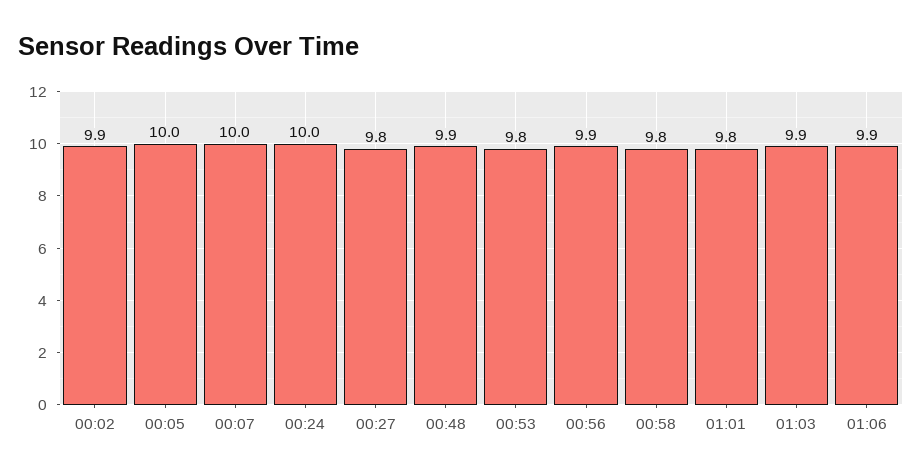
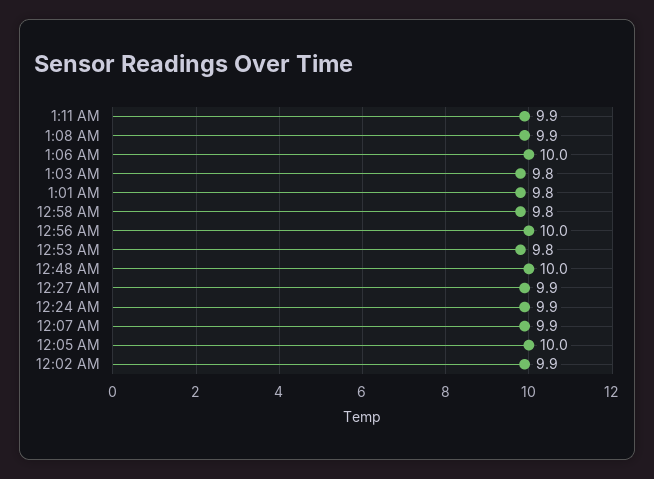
00:07: 10 -> 9.9
00:24: 10 -> 9.9
00:27: 9.8 -> 9.9
00:48: 9.9 -> 10
00:56: 9.9 -> 10
01:03: 9.9 -> 9.8
01:06: 9.9 -> 10
1:11 AM: none -> 9.9
1:08 AM: none -> 9.9

